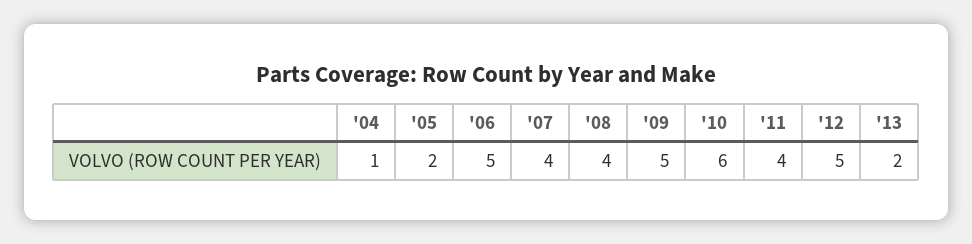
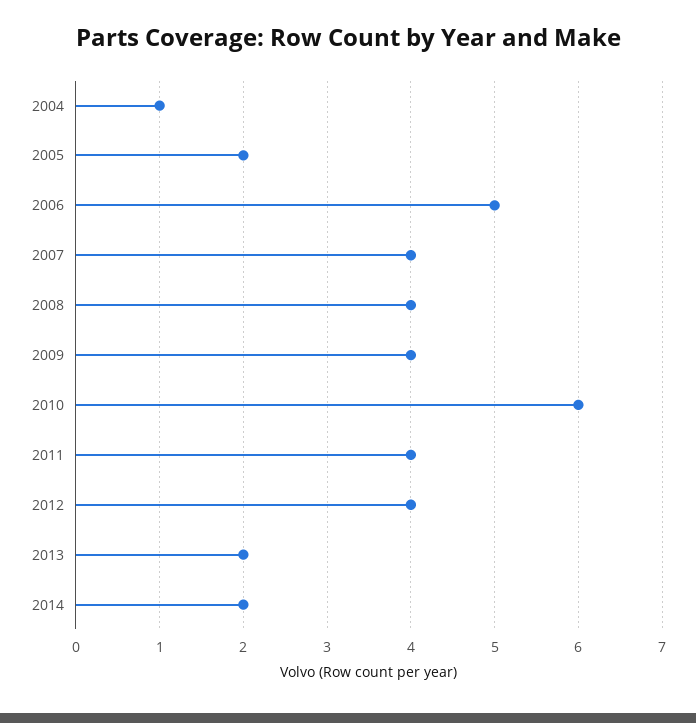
'09: 5 -> 4
'12: 5 -> 4
2014: none -> 2

